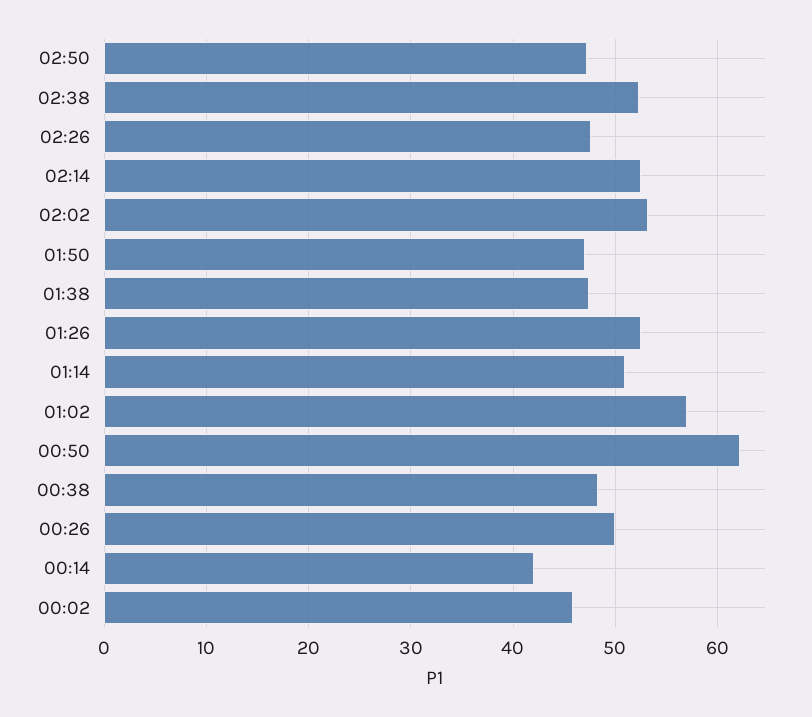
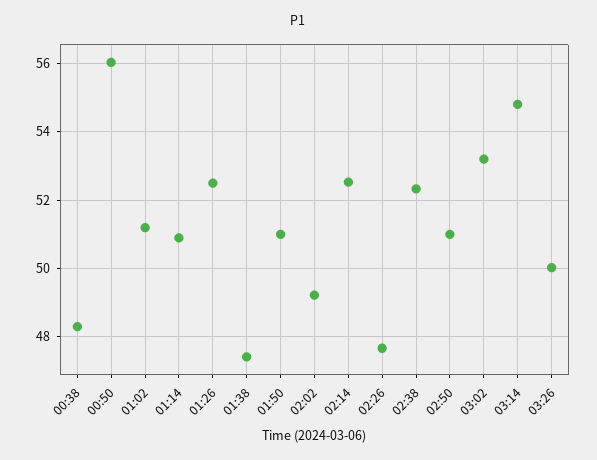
02:50: 47 -> 51
02:02: 53 -> 49.2
01:50: 47 -> 51
01:02: 57 -> 51.2
00:50: 62 -> 56
00:26: 50 -> none
00:14: 42 -> none
00:02: 46 -> none
03:02: none -> 53.2
03:14: none -> 54.8
03:26: none -> 50

